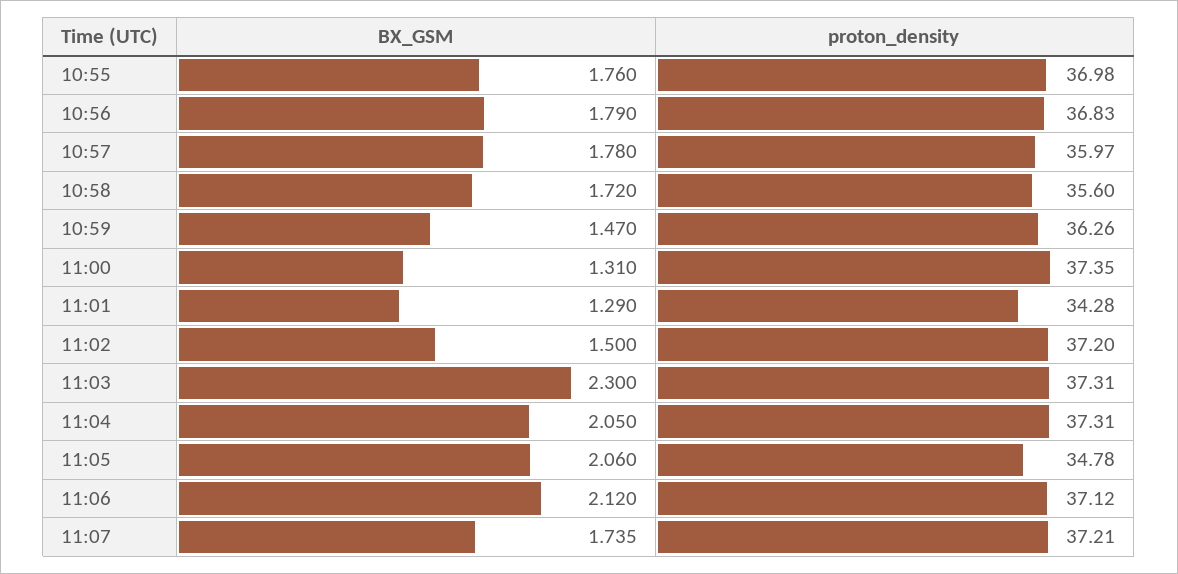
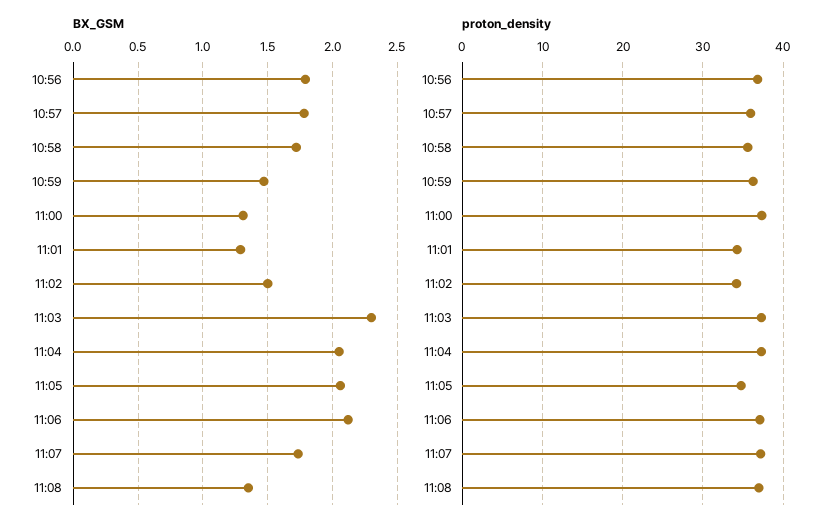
BX_GSM, 10:55: 1.76 -> none
proton_density, 10:55: 36.98 -> none
proton_density, 11:02: 37.2 -> 34
BX_GSM, 11:08: none -> 1.35
proton_density, 11:08: none -> 37

